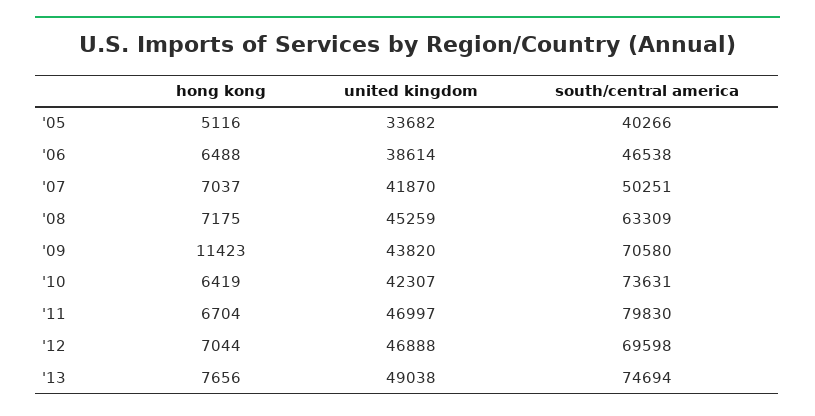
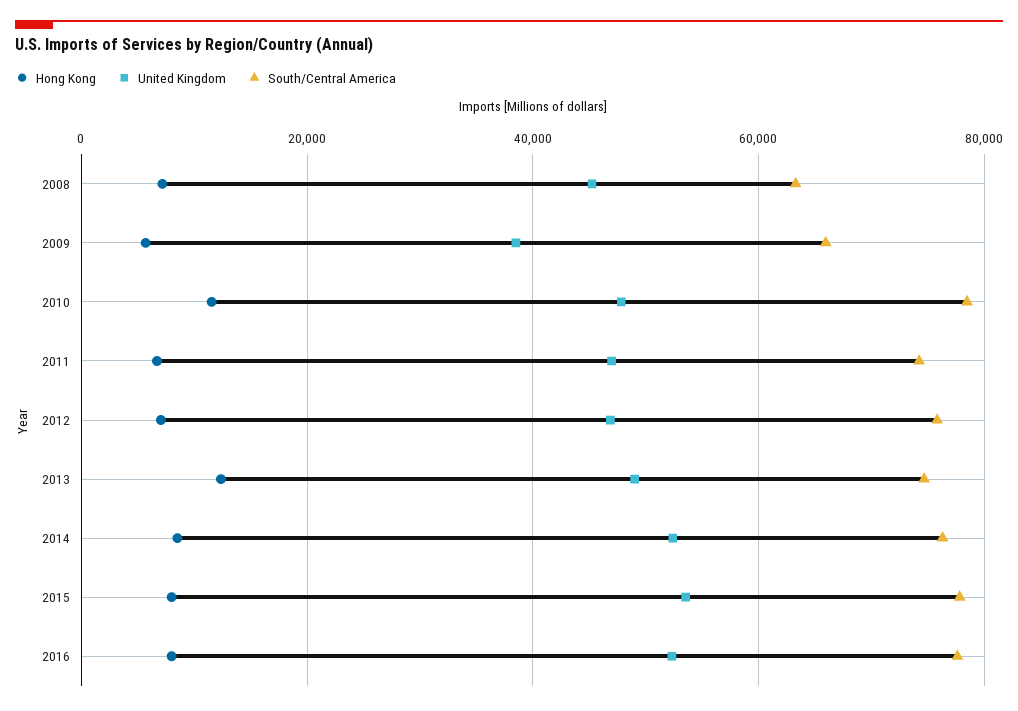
hong kong, '05: 5116 -> none
united kingdom, '05: 33682 -> none
south/central america, '05: 40266 -> none
hong kong, '06: 6488 -> none
united kingdom, '06: 38614 -> none
south/central america, '06: 46538 -> none
hong kong, '07: 7037 -> none
united kingdom, '07: 41870 -> none
south/central america, '07: 50251 -> none
hong kong, '09: 11423 -> 6000
united kingdom, '09: 43820 -> 38000
south/central america, '09: 70580 -> 66000
hong kong, '10: 6419 -> 12000
united kingdom, '10: 42307 -> 48000
south/central america, '10: 73631 -> 78000
south/central america, '11: 79830 -> 74000
south/central america, '12: 69598 -> 76000
hong kong, '13: 7656 -> 12000
hong kong, 2014: none -> 8000
united kingdom, 2014: none -> 52000
south/central america, 2014: none -> 76000
hong kong, 2015: none -> 8000
united kingdom, 2015: none -> 54000
south/central america, 2015: none -> 78000
hong kong, 2016: none -> 8000
united kingdom, 2016: none -> 52000
south/central america, 2016: none -> 78000

